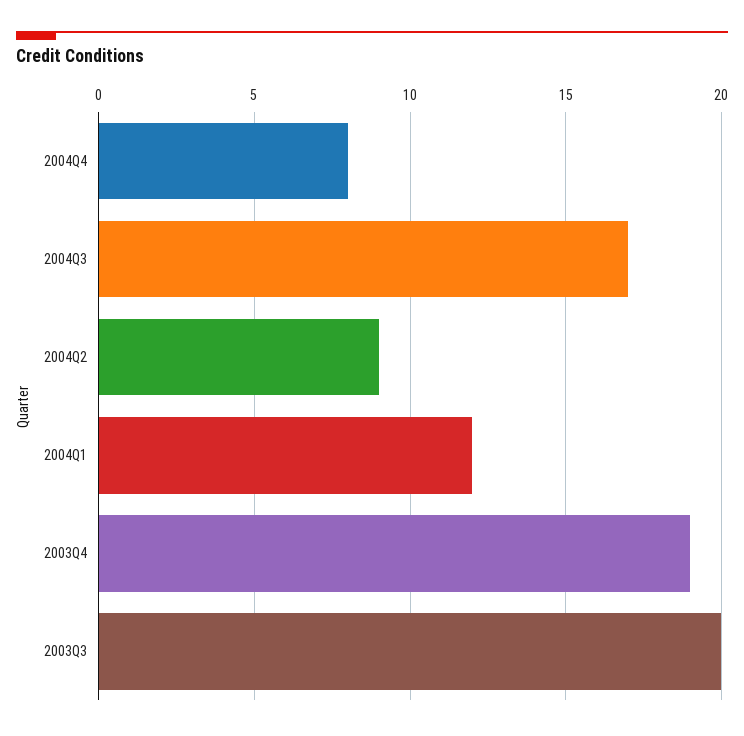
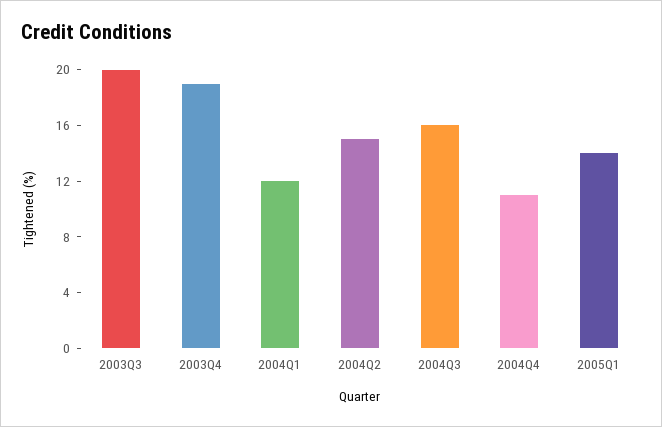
2004Q4: 8 -> 11
2004Q3: 17 -> 16
2004Q2: 9 -> 15
2005Q1: none -> 14

